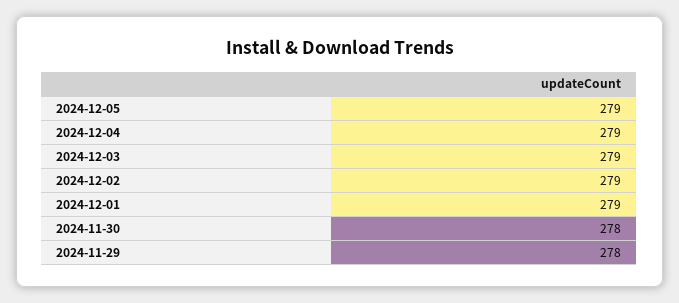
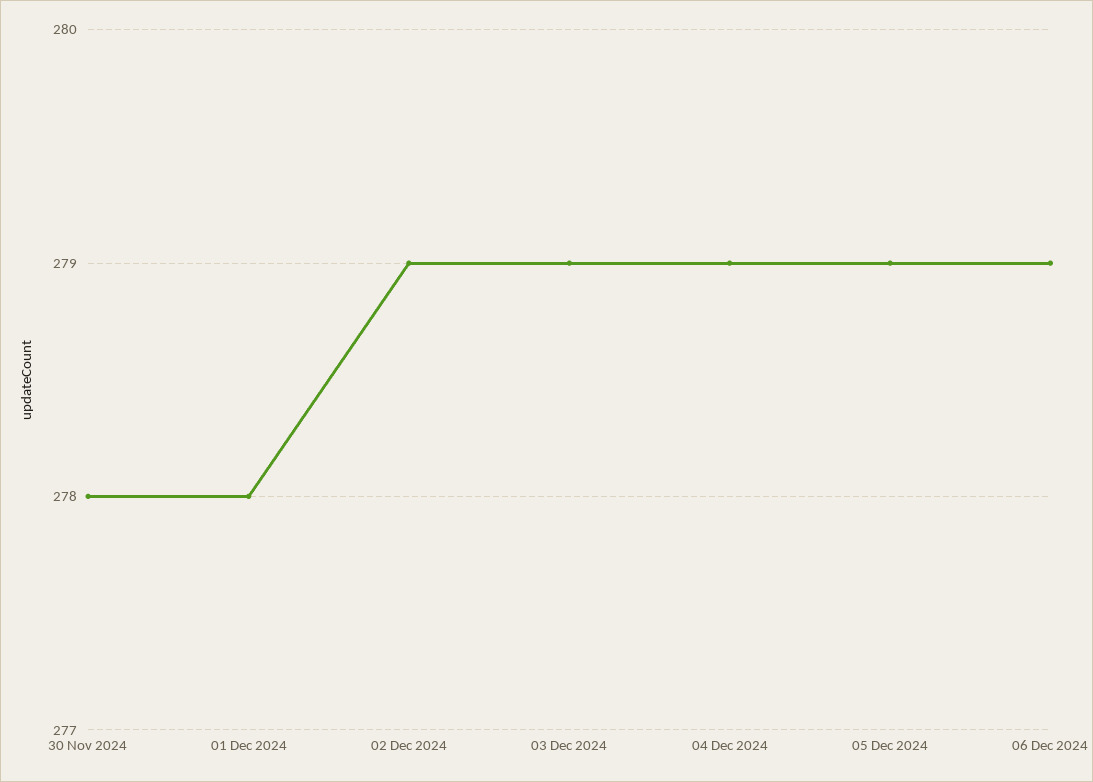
2024-12-01: 279 -> 278
2024-11-29: 278 -> none
06 Dec 2024: none -> 279

